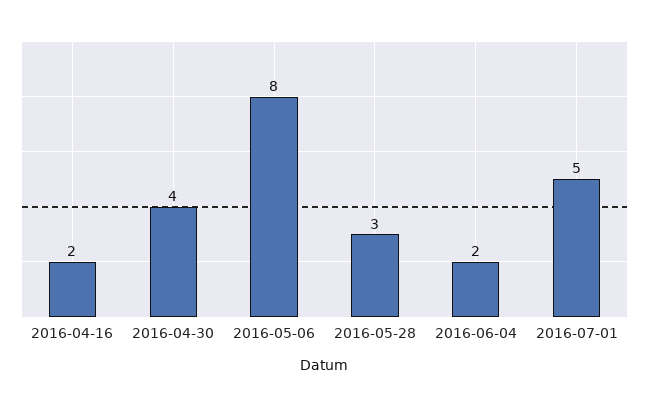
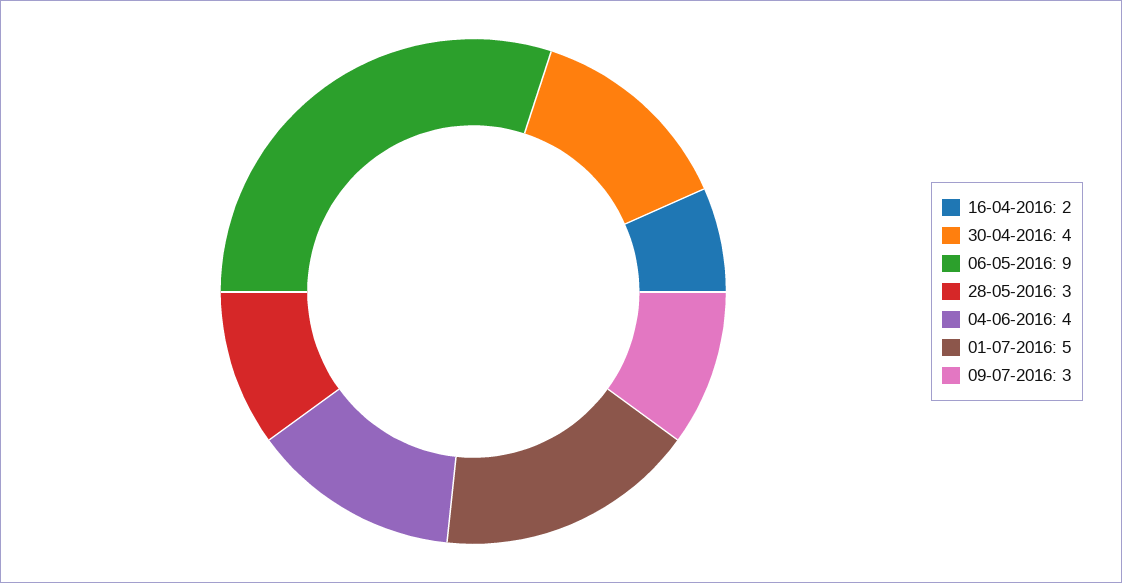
2016-05-06: 8 -> 9
2016-06-04: 2 -> 4
09-07-2016: none -> 3

